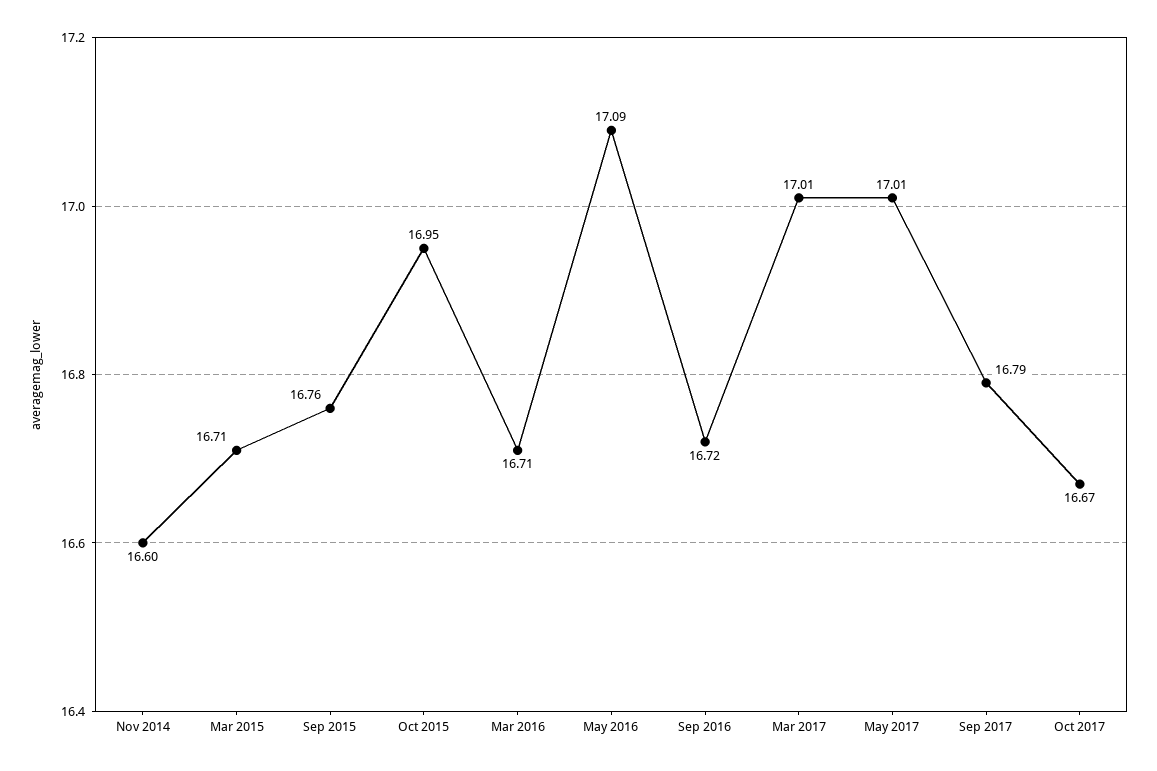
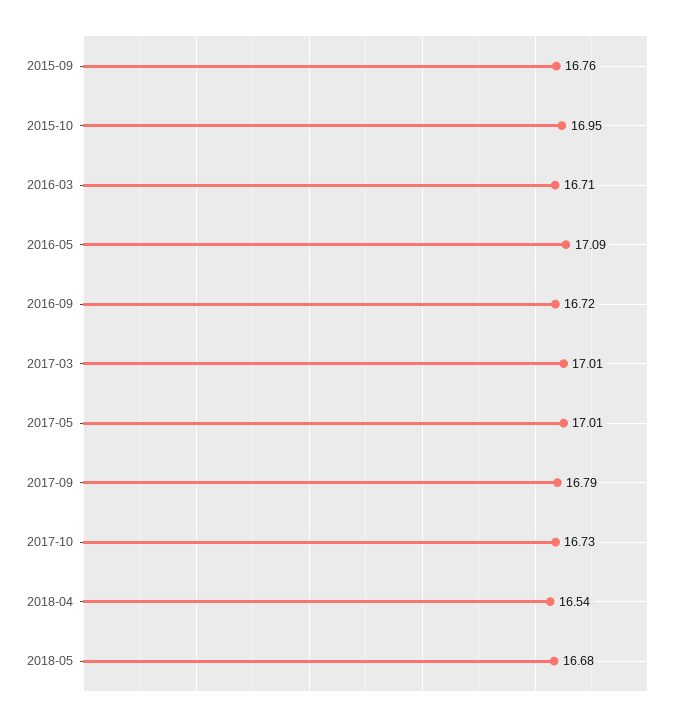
Nov 2014: 16.6 -> none
Mar 2015: 16.71 -> none
Oct 2017: 16.67 -> 16.73
2018-04: none -> 16.54
2018-05: none -> 16.68

